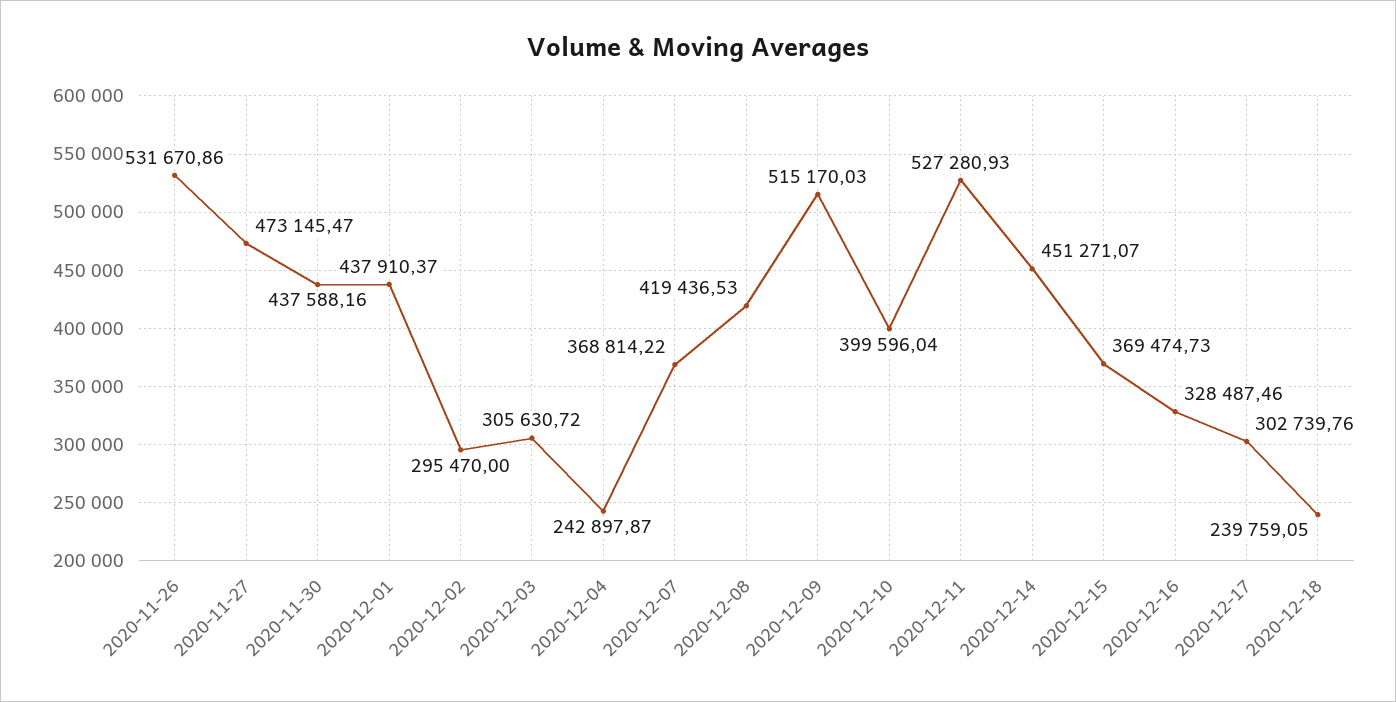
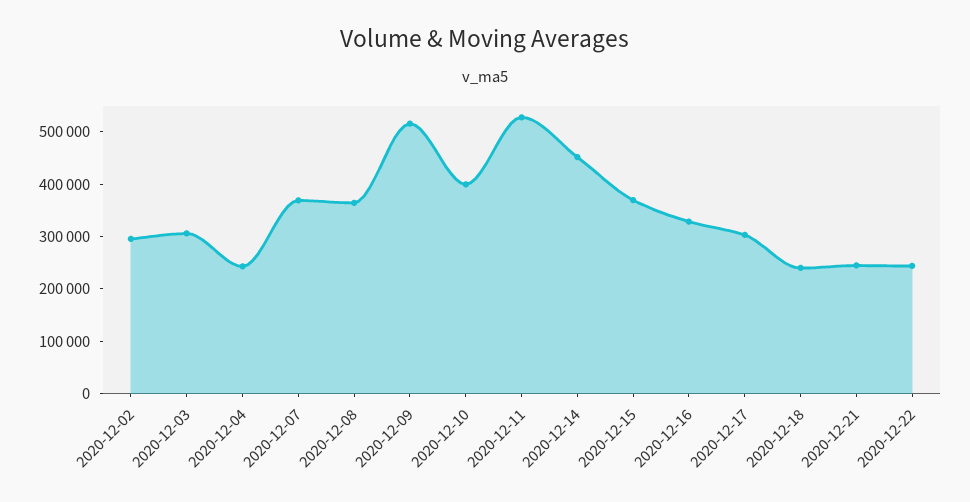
2020-11-26: 531670.86 -> none
2020-11-27: 473145.47 -> none
2020-11-30: 437588.16 -> none
2020-12-01: 437910.37 -> none
2020-12-08: 419436.53 -> 360000
2020-12-21: none -> 240000
2020-12-22: none -> 240000

